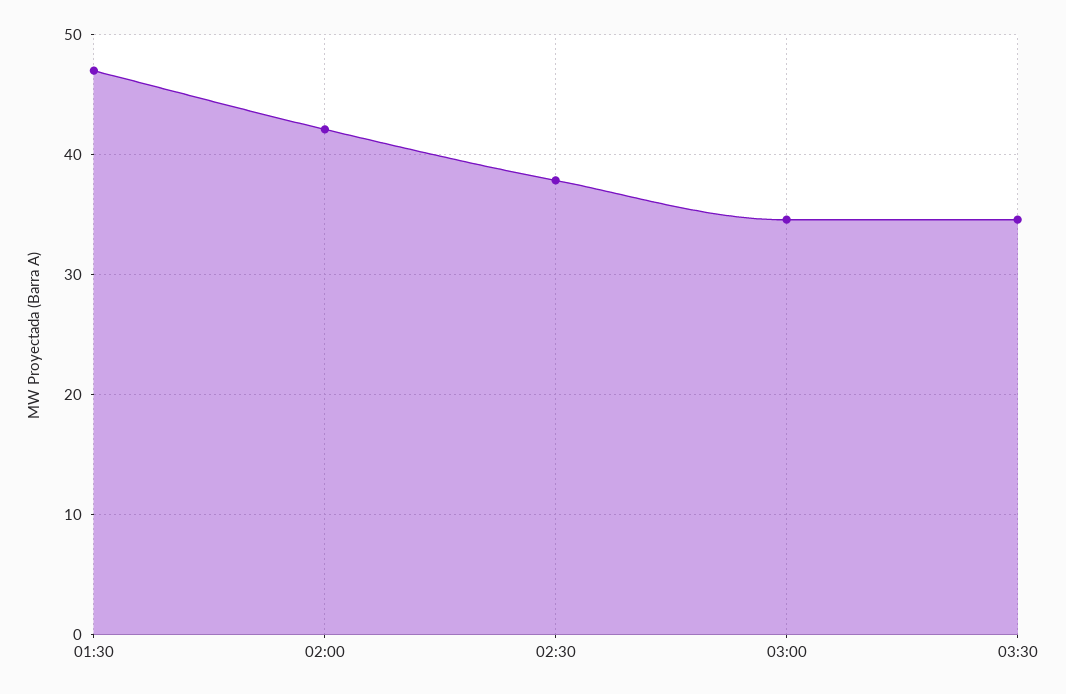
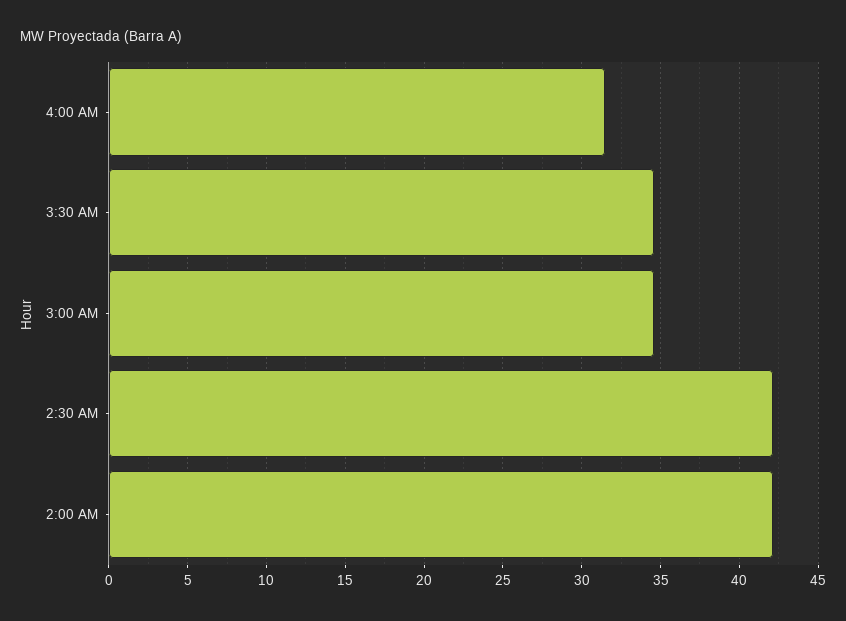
01:30: 47 -> none
02:30: 38 -> 42
4:00 AM: none -> 31.5

